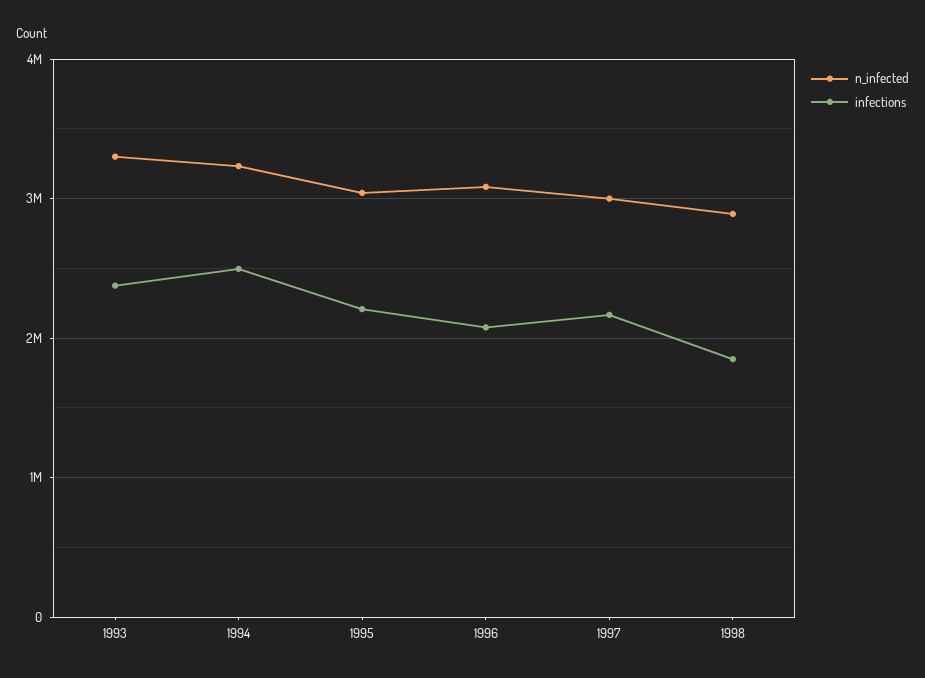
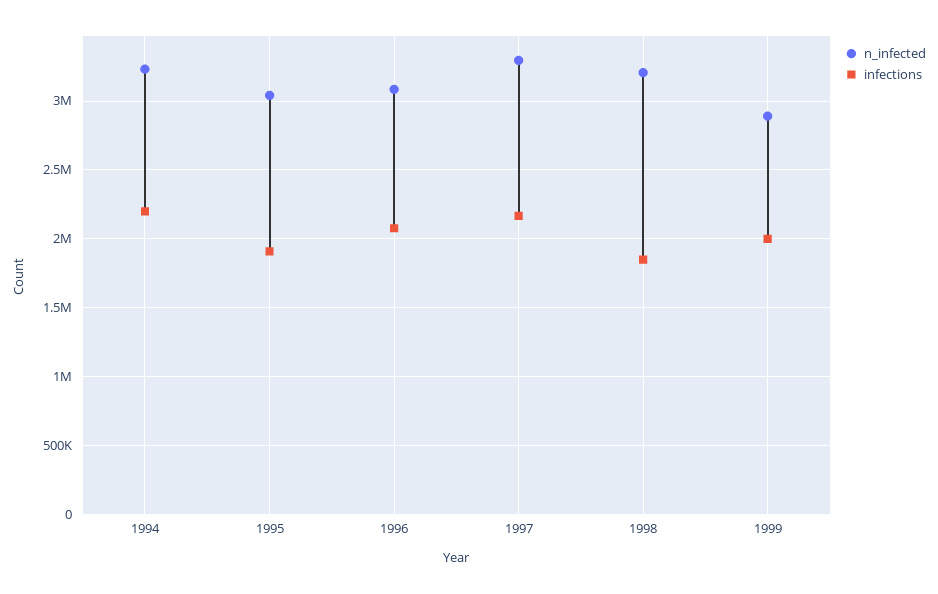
n_infected, 1993: 3300000 -> none
infections, 1993: 2400000 -> none
infections, 1994: 2500000 -> 2200000
infections, 1995: 2200000 -> 1900000
n_infected, 1997: 3000000 -> 3300000
n_infected, 1998: 2900000 -> 3200000
n_infected, 1999: none -> 2900000
infections, 1999: none -> 2000000

